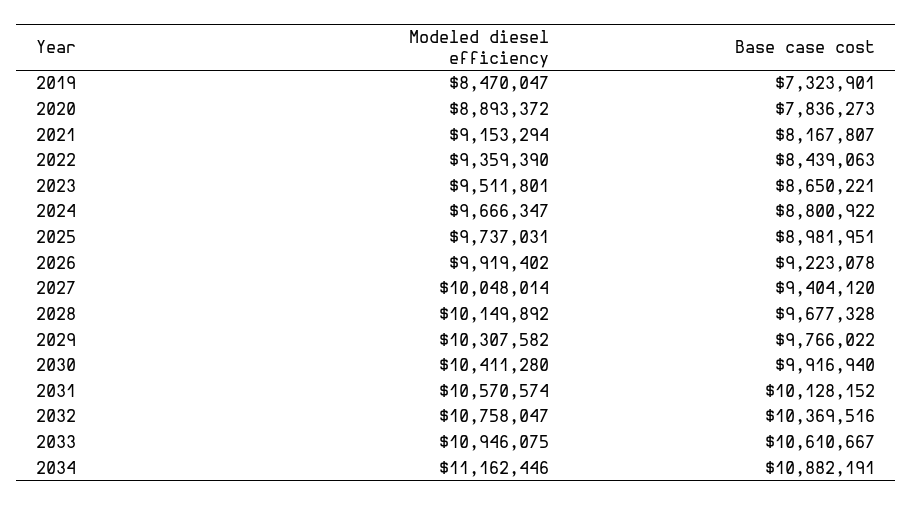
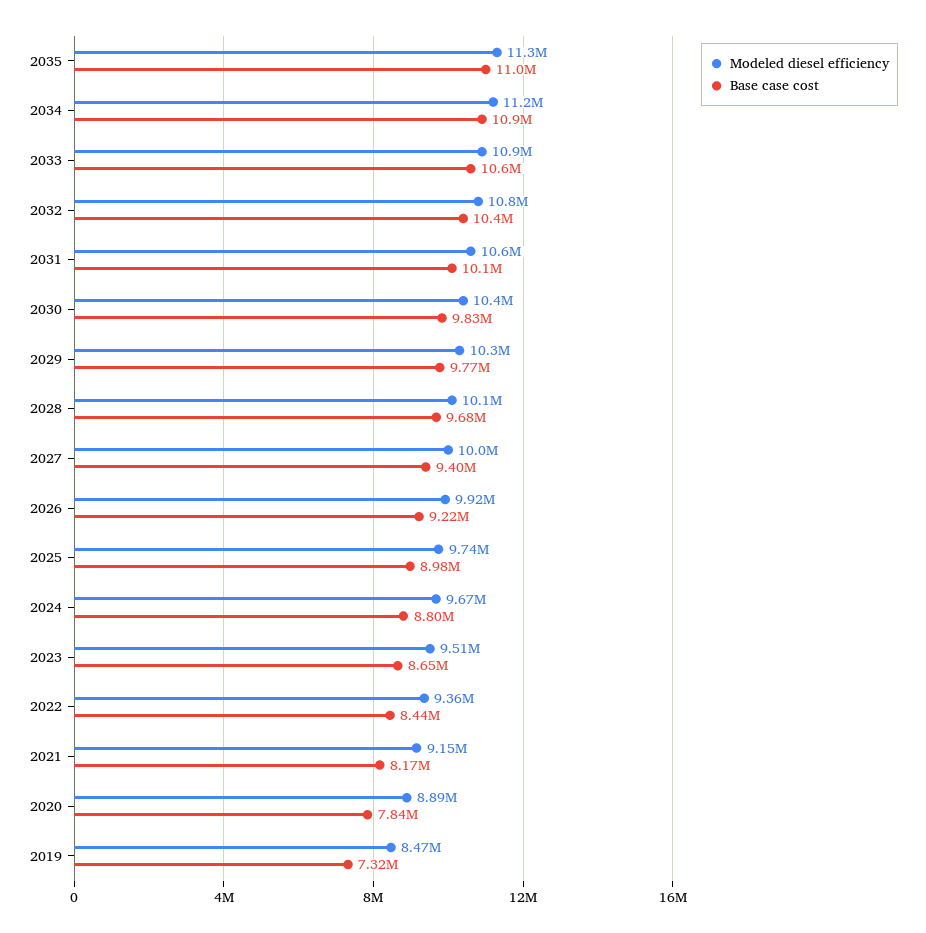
Base case cost, 2030: 9916940 -> 9830000
Modeled diesel efficiency, 2035: none -> 11300000
Base case cost, 2035: none -> 11000000

